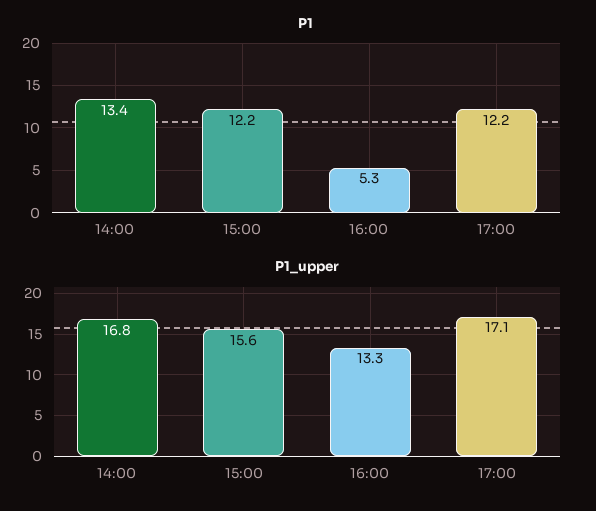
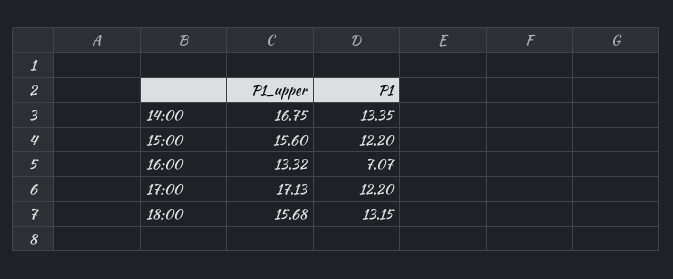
P1, 16:00: 5.3 -> 7.07
P1_upper, 18:00: none -> 15.68
P1, 18:00: none -> 13.15

